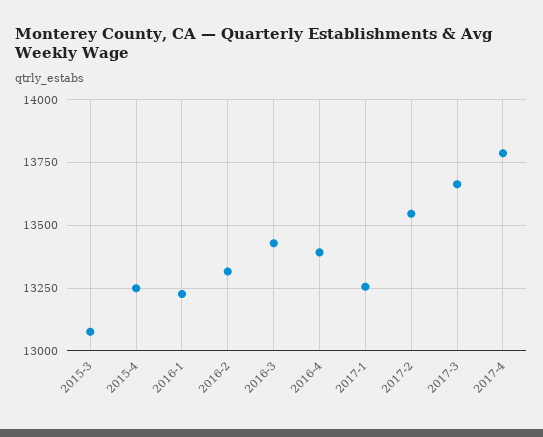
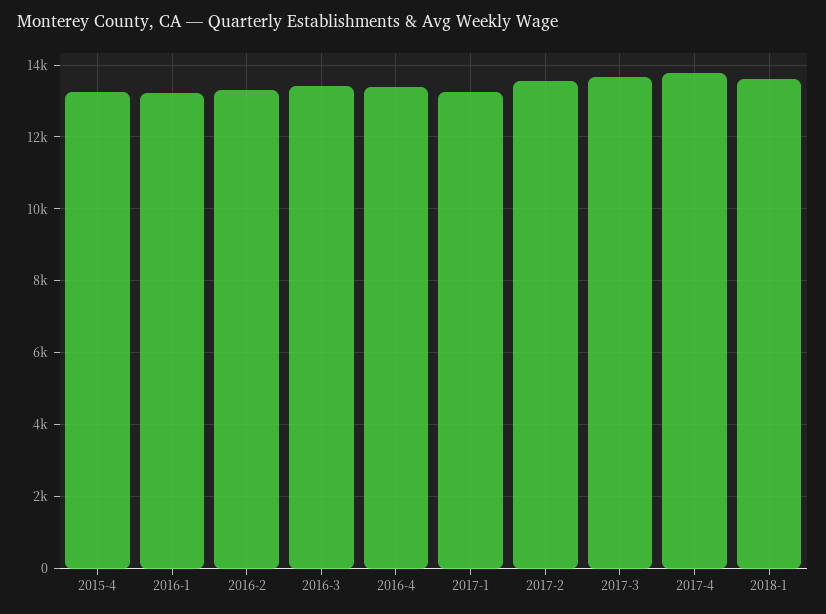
2015-3: 13075 -> none
2018-1: none -> 13600

